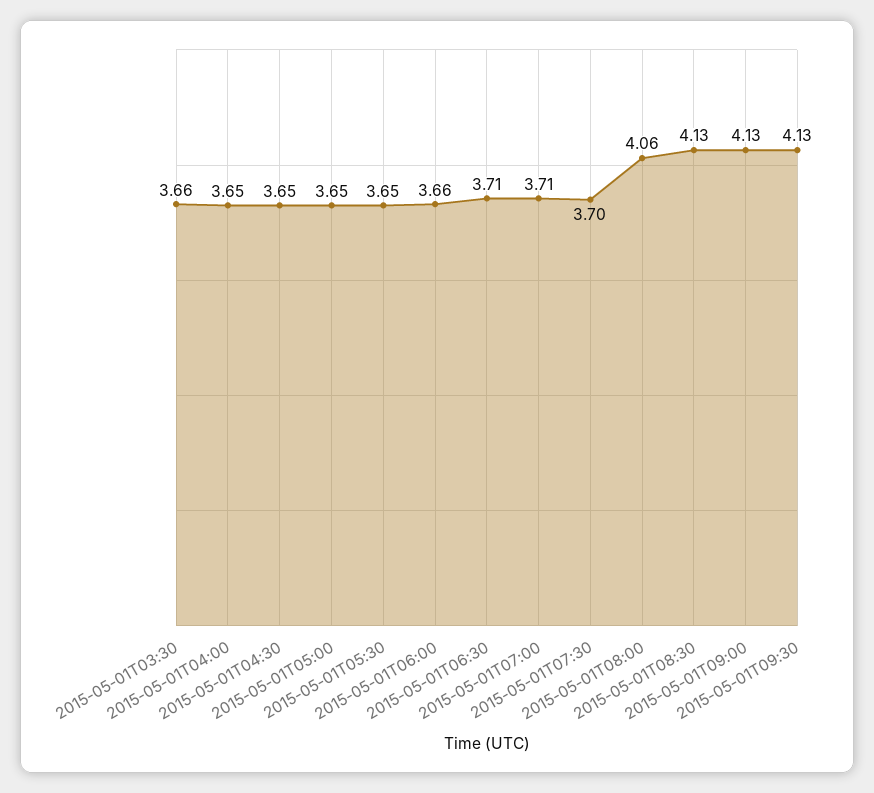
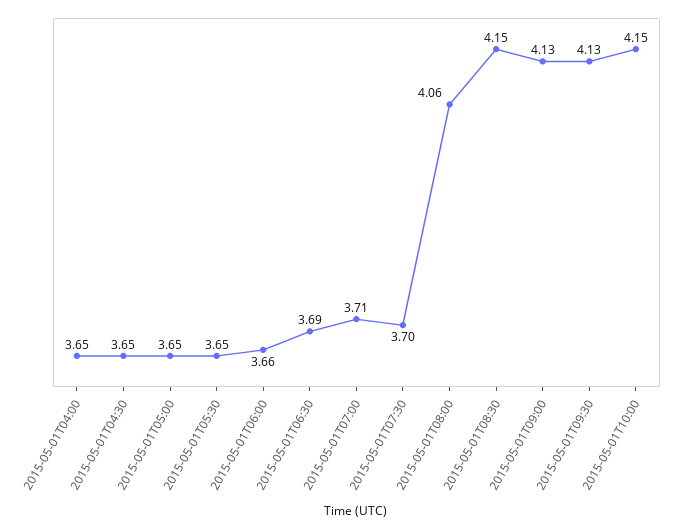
2015-05-01T03:30: 3.66 -> none
2015-05-01T06:30: 3.71 -> 3.69
2015-05-01T08:30: 4.13 -> 4.15
2015-05-01T10:00: none -> 4.15

